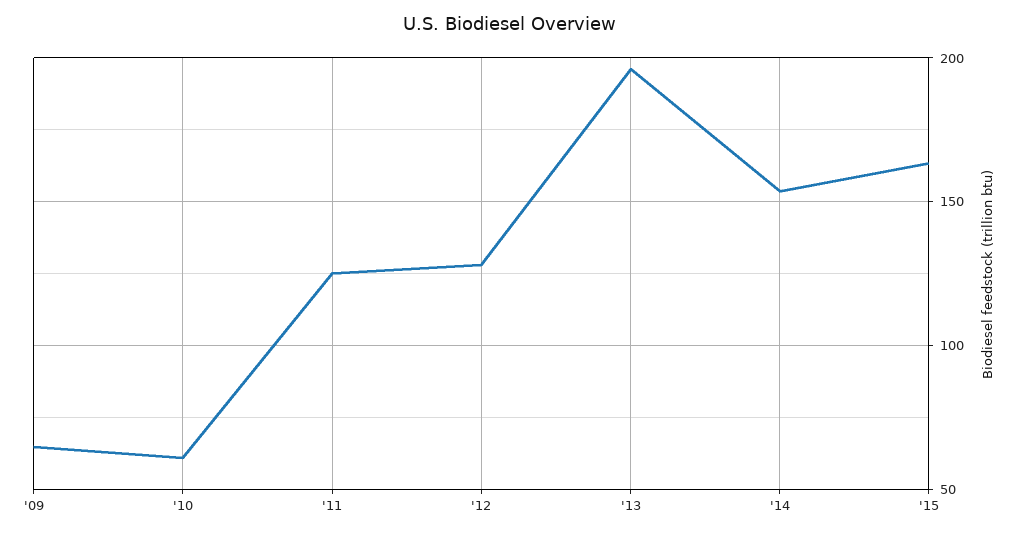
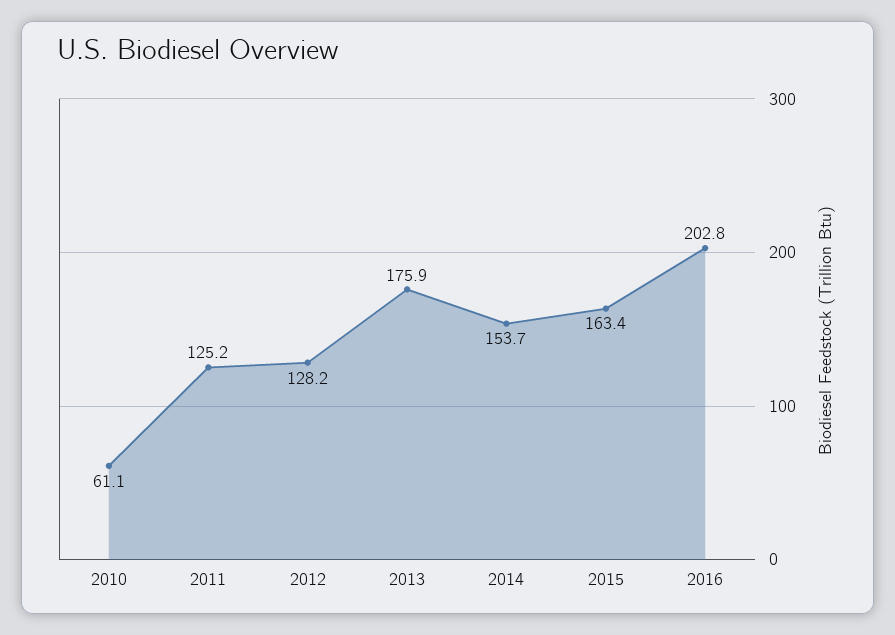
'09: 65 -> none
'13: 195 -> 175.9
2016: none -> 202.8

